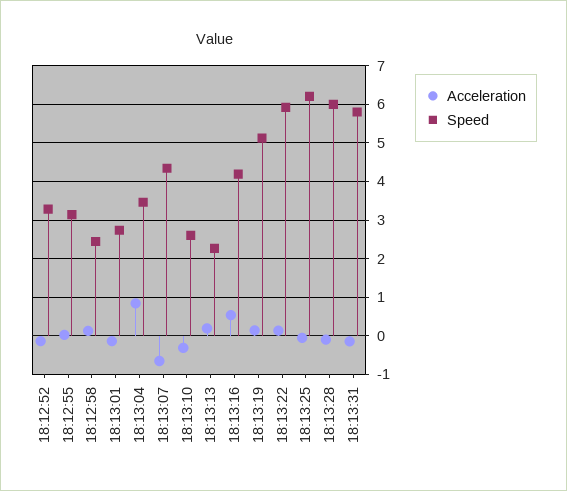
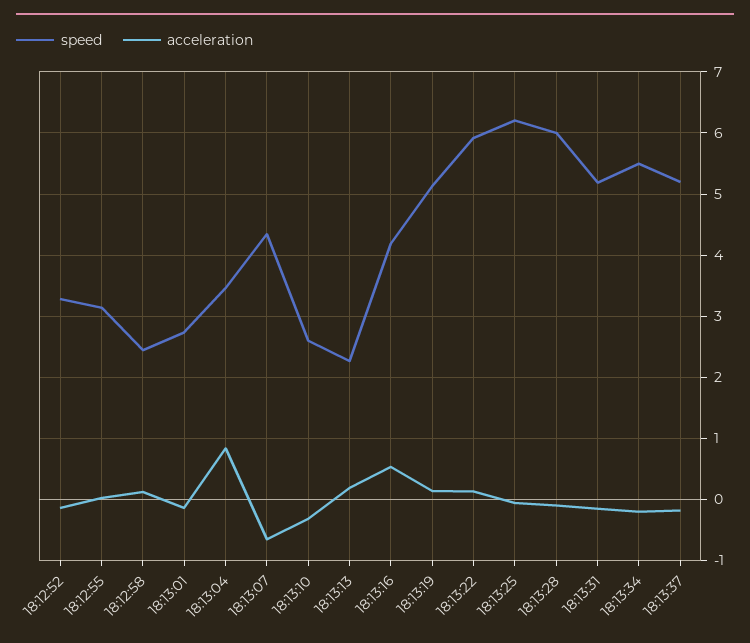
Speed, 18:13:31: 5.8 -> 5.2
Speed, 18:13:34: none -> 5.5
Acceleration, 18:13:34: none -> -0.2
Speed, 18:13:37: none -> 5.2
Acceleration, 18:13:37: none -> -0.2

